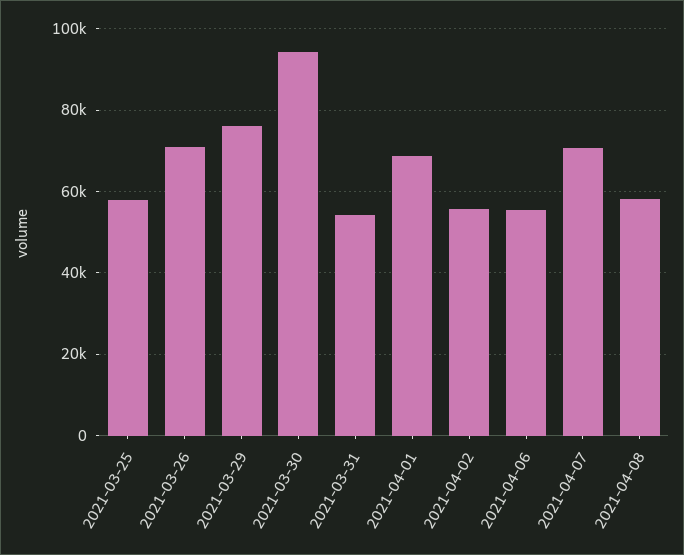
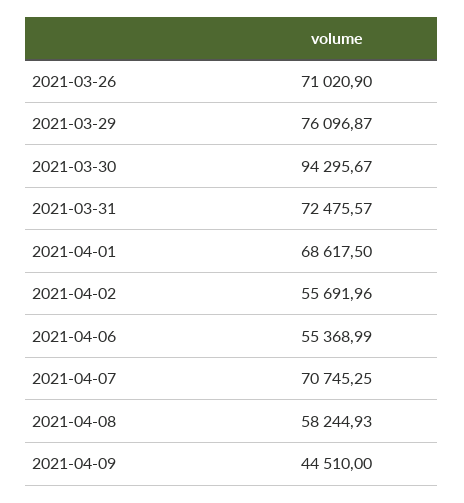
2021-03-25: 58000 -> none
2021-03-31: 54000 -> 72475.57
2021-04-09: none -> 44510

